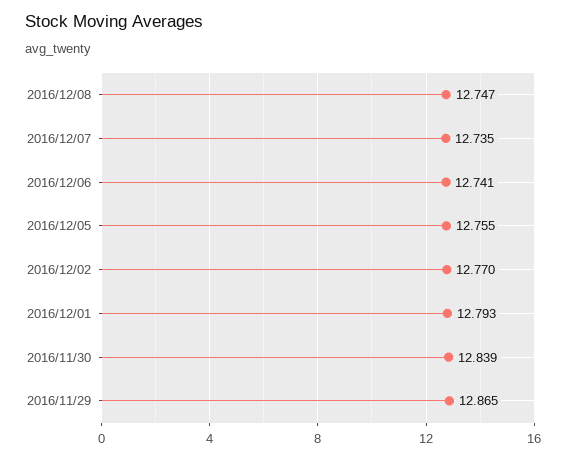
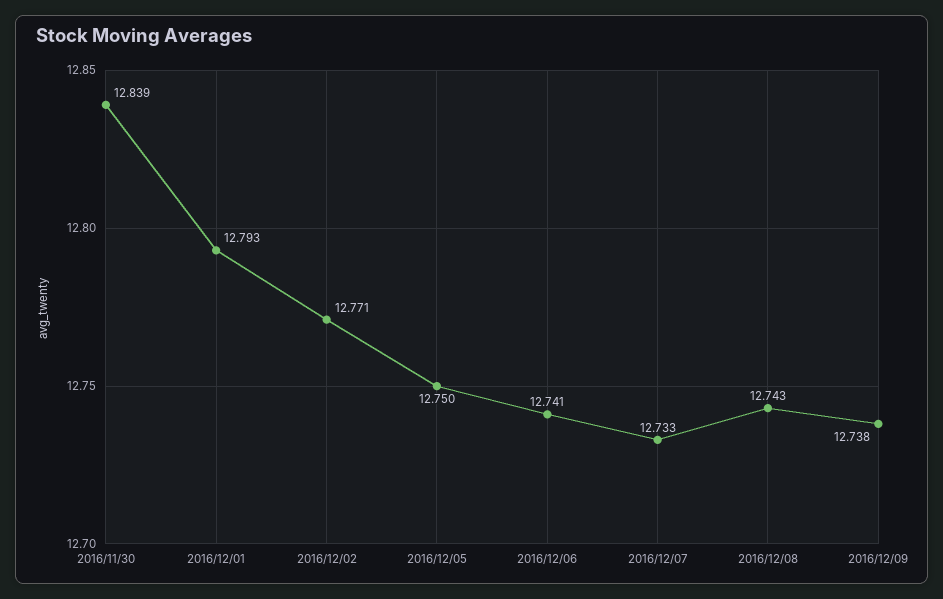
2016/12/08: 12.747 -> 12.743
2016/12/07: 12.735 -> 12.733
2016/12/05: 12.755 -> 12.75
2016/12/02: 12.77 -> 12.771
2016/11/29: 12.865 -> none
2016/12/09: none -> 12.738

